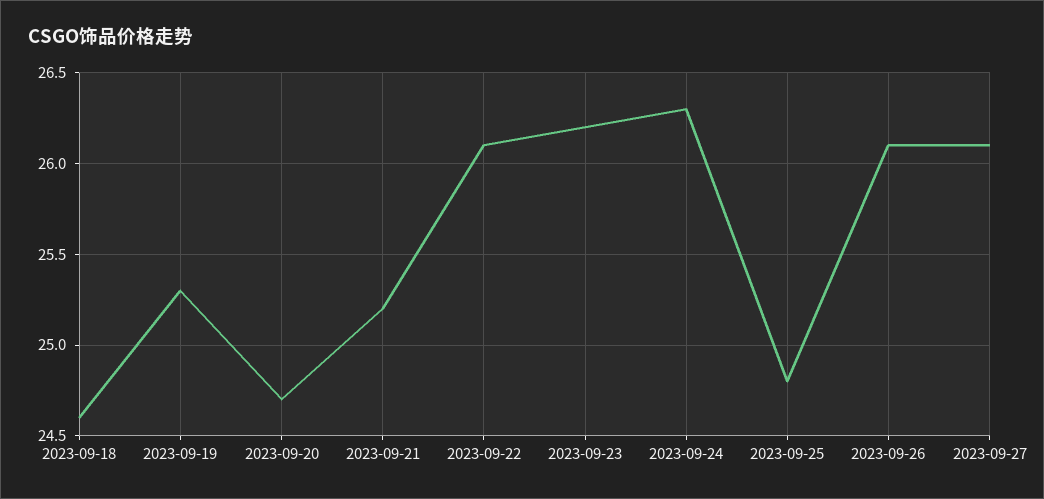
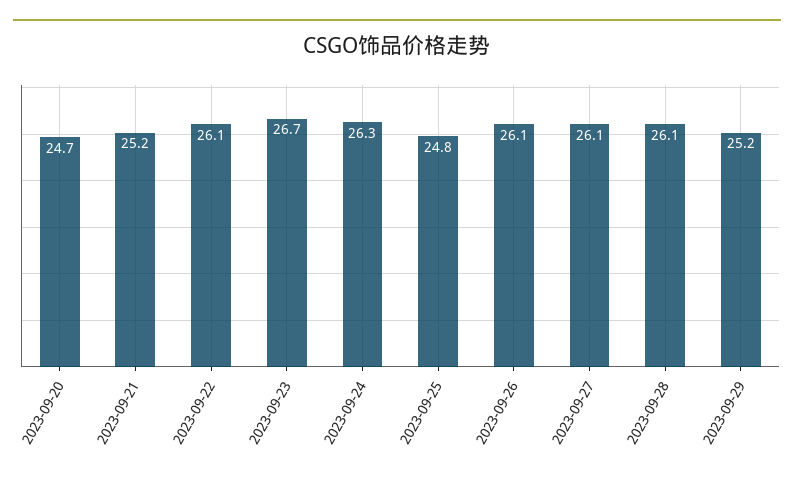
2023-09-18: 24.6 -> none
2023-09-19: 25.3 -> none
2023-09-23: 26.2 -> 26.7
2023-09-28: none -> 26.1
2023-09-29: none -> 25.2

